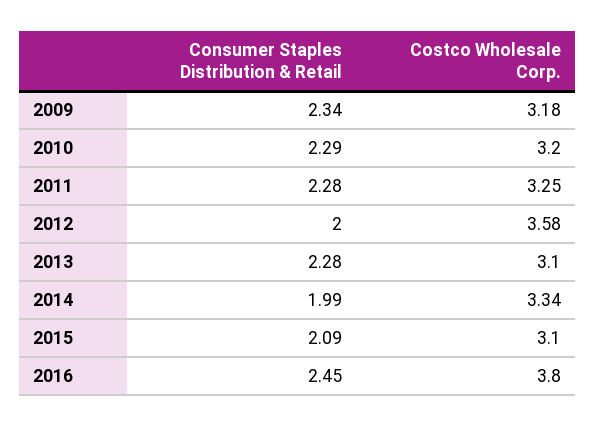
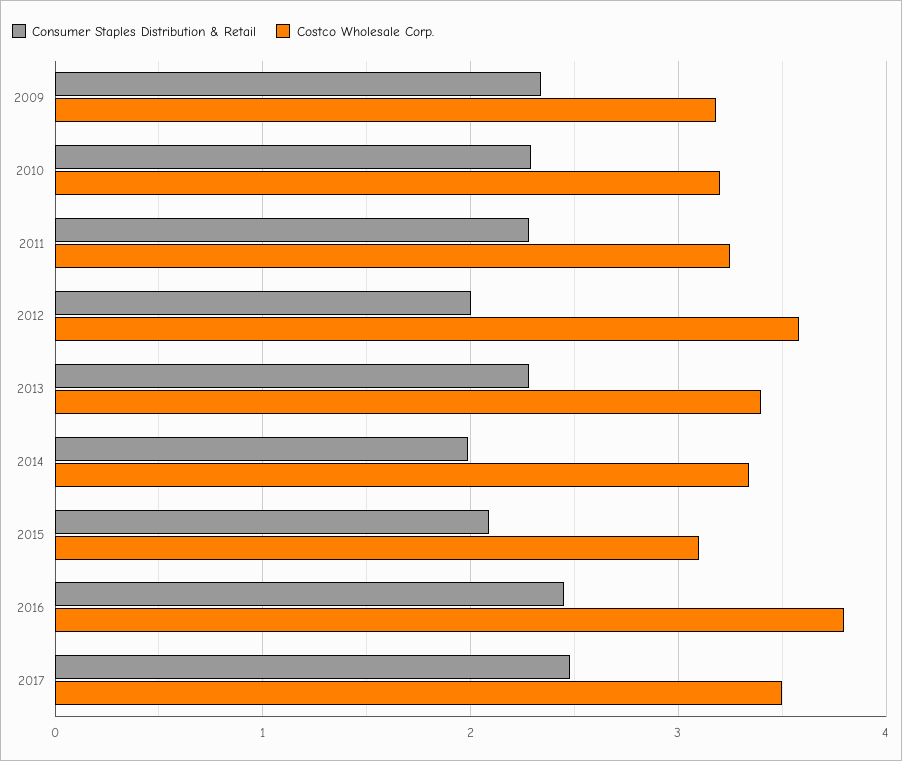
Costco Wholesale Corp., 2013: 3.1 -> 3.4
Consumer Staples Distribution & Retail, 2017: none -> 2.5
Costco Wholesale Corp., 2017: none -> 3.5

